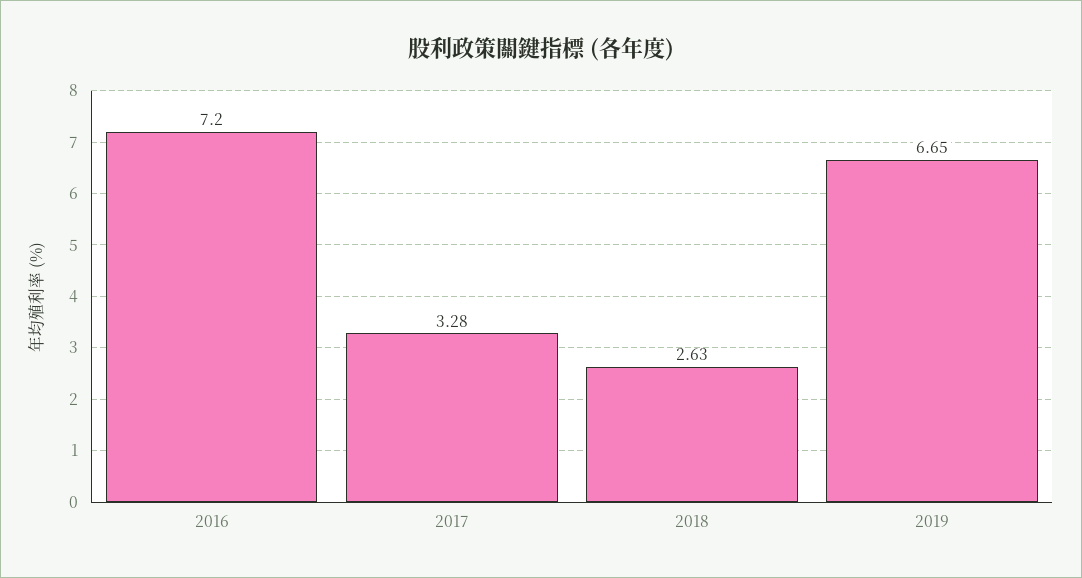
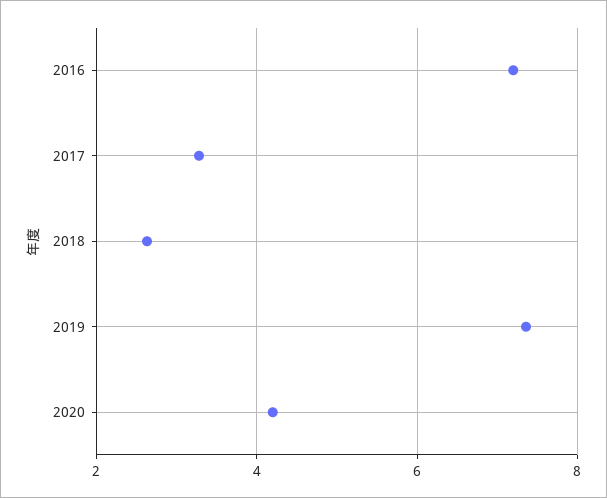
2019: 6.65 -> 7.4
2020: none -> 4.2

